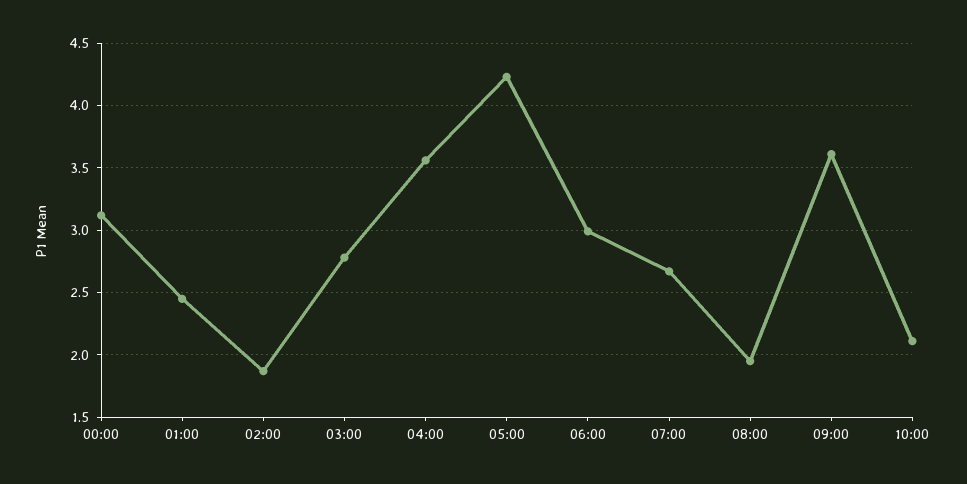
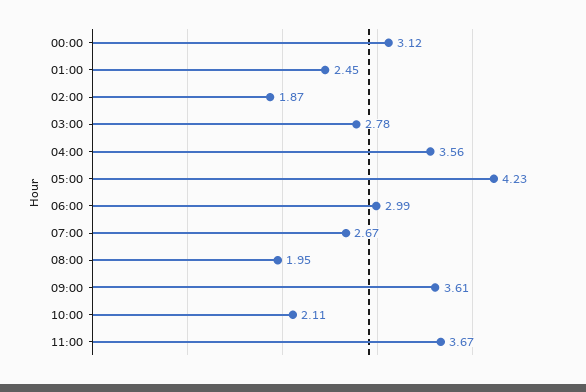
11:00: none -> 3.67

